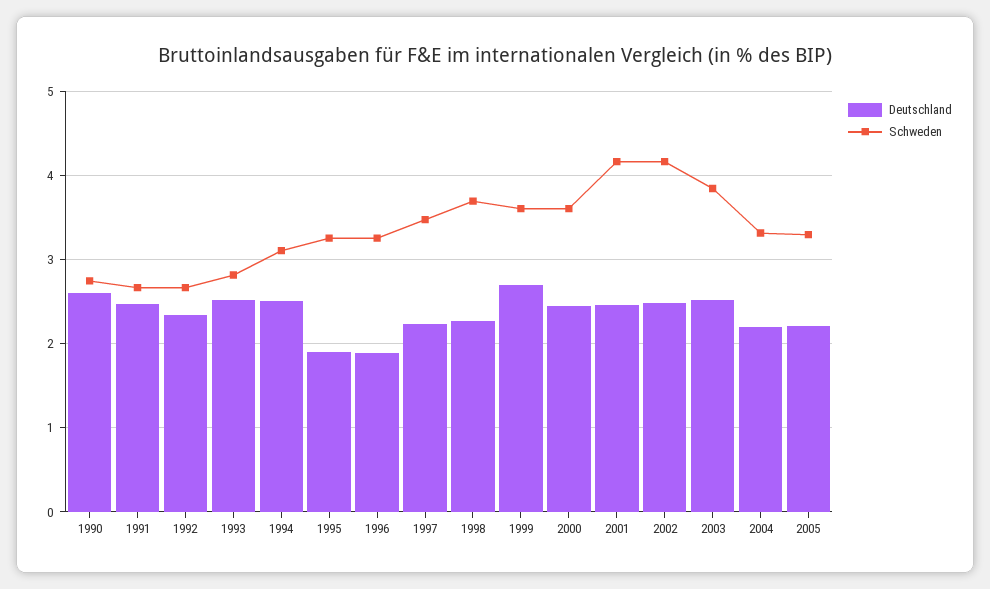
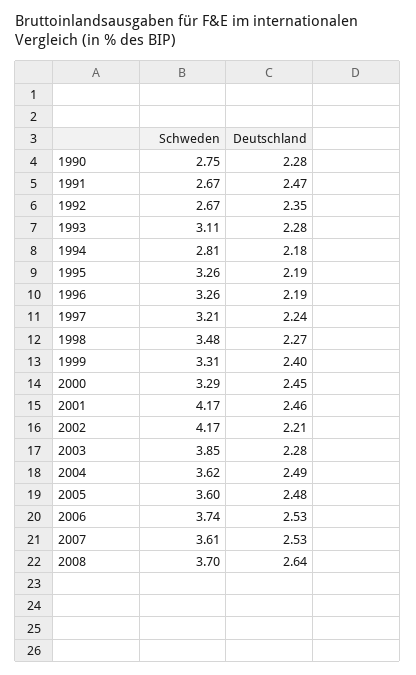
Deutschland, 1990: 2.6 -> 2.28
Deutschland, 1993: 2.5 -> 2.28
Schweden, 1993: 2.8 -> 3.11
Deutschland, 1994: 2.5 -> 2.18
Schweden, 1994: 3.1 -> 2.81
Deutschland, 1995: 1.9 -> 2.19
Deutschland, 1996: 1.9 -> 2.19
Schweden, 1997: 3.5 -> 3.21
Schweden, 1998: 3.7 -> 3.48
Deutschland, 1999: 2.7 -> 2.4
Schweden, 1999: 3.6 -> 3.31
Schweden, 2000: 3.6 -> 3.29
Deutschland, 2002: 2.5 -> 2.21
Deutschland, 2003: 2.5 -> 2.28
Deutschland, 2004: 2.2 -> 2.49
Schweden, 2004: 3.3 -> 3.62
Deutschland, 2005: 2.2 -> 2.48
Schweden, 2005: 3.3 -> 3.6
Schweden, 2006: none -> 3.74
Deutschland, 2006: none -> 2.53
Schweden, 2007: none -> 3.61
Deutschland, 2007: none -> 2.53
Schweden, 2008: none -> 3.7
Deutschland, 2008: none -> 2.64

